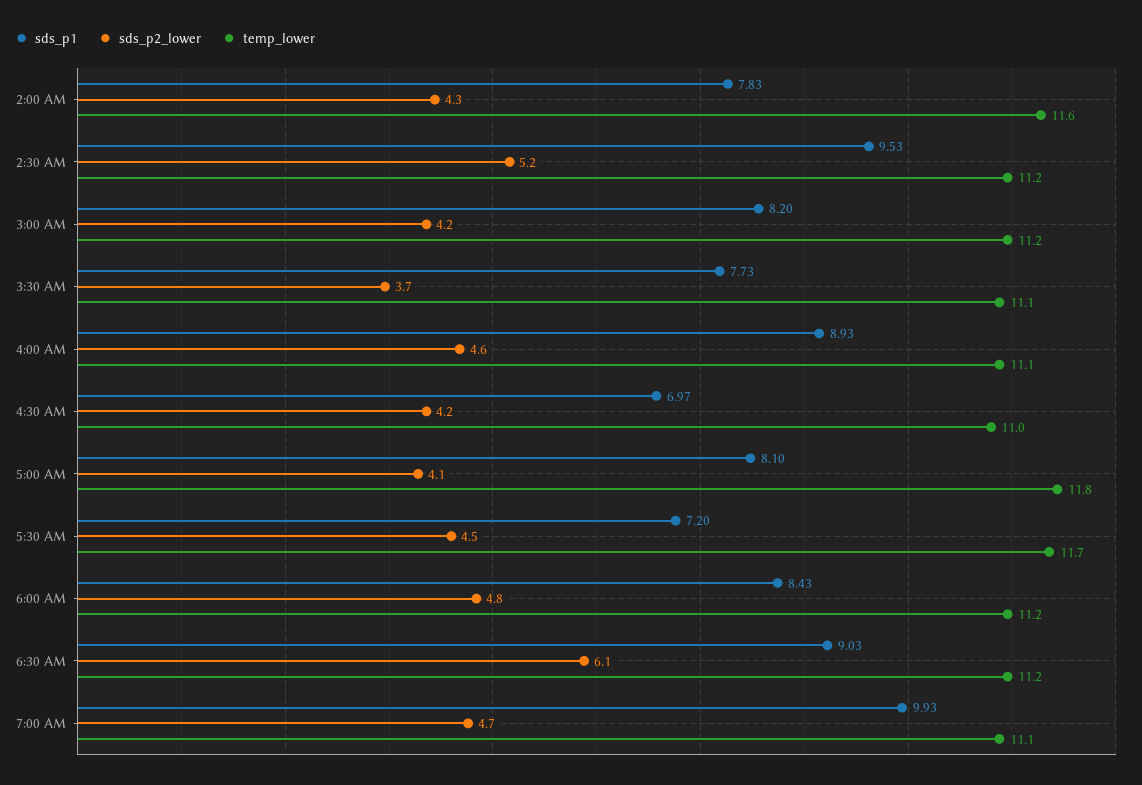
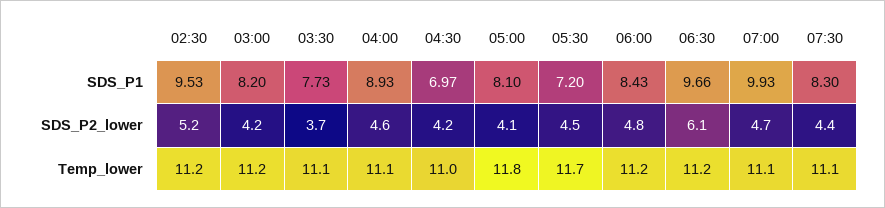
sds_p1, 2:00 AM: 7.83 -> none
sds_p2_lower, 2:00 AM: 4.3 -> none
temp_lower, 2:00 AM: 11.6 -> none
sds_p1, 6:30 AM: 9.03 -> 9.66
sds_p1, 07:30: none -> 8.3
sds_p2_lower, 07:30: none -> 4.4
temp_lower, 07:30: none -> 11.1

